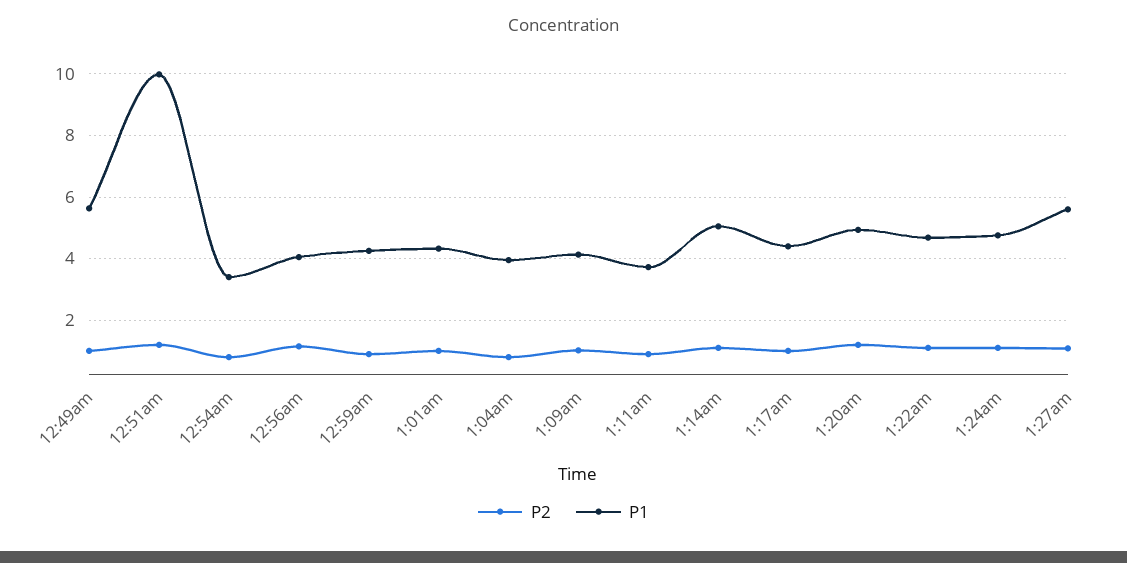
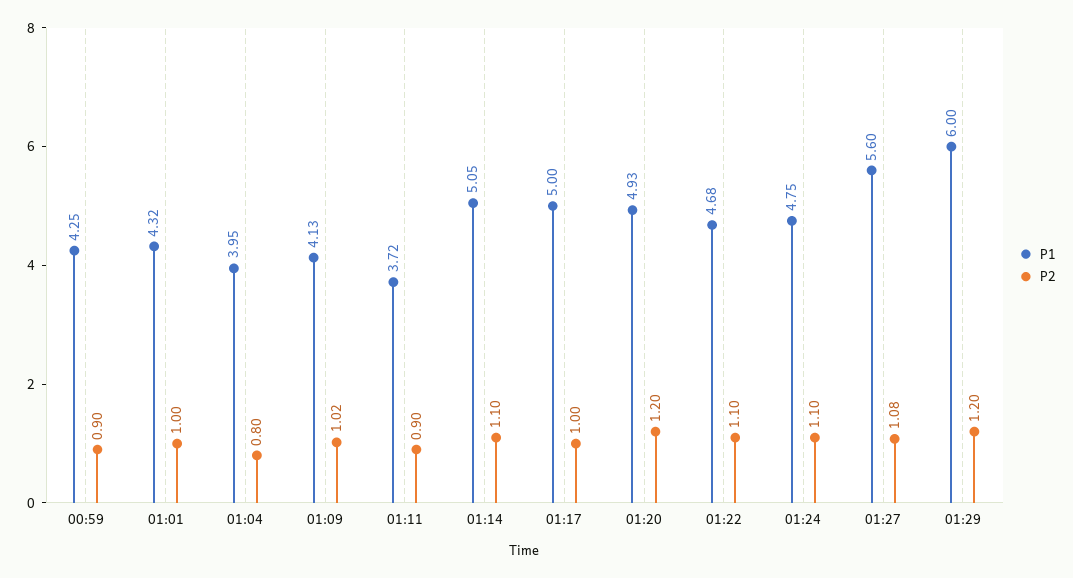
P2, 12:49am: 1 -> none
P1, 12:49am: 5.6 -> none
P2, 12:51am: 1.2 -> none
P1, 12:51am: 10 -> none
P2, 12:54am: 0.8 -> none
P1, 12:54am: 3.4 -> none
P2, 12:56am: 1.2 -> none
P1, 12:56am: 4 -> none
P1, 1:17am: 4.4 -> 5
P1, 01:29: none -> 6
P2, 01:29: none -> 1.2

